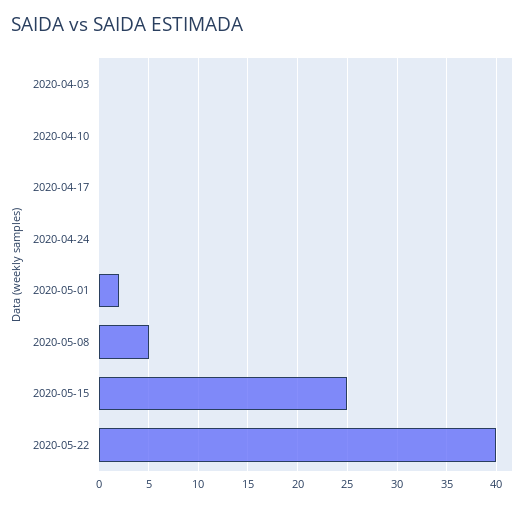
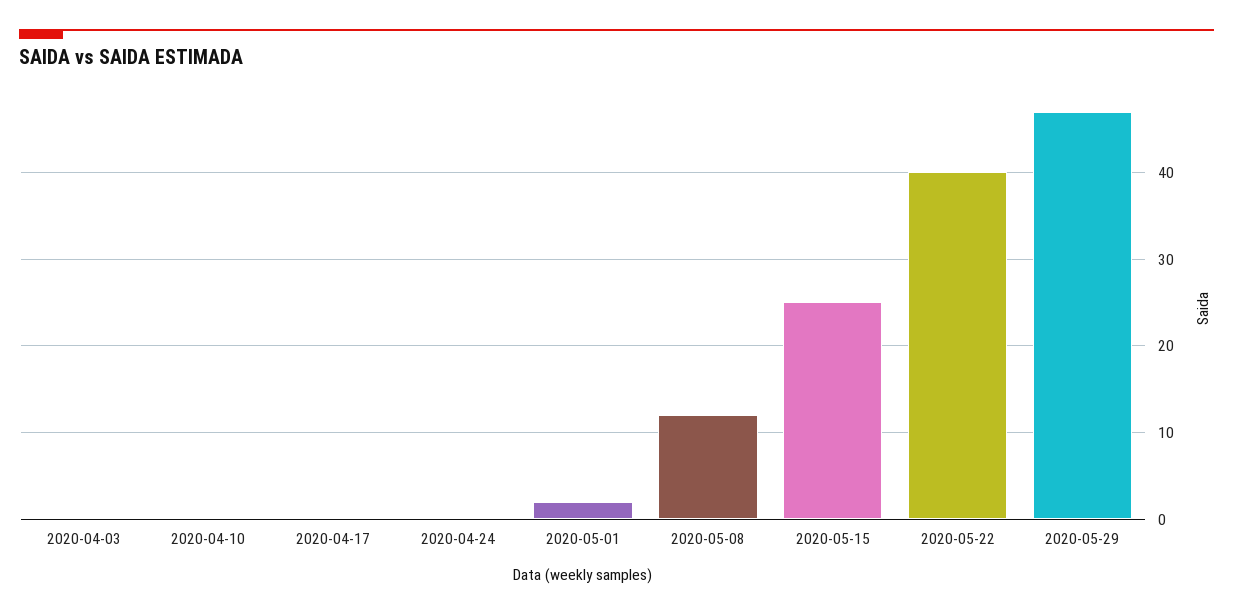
2020-05-08: 5 -> 12
2020-05-29: none -> 47

